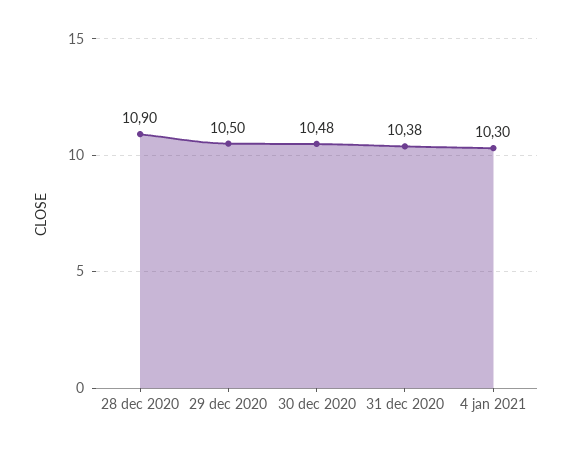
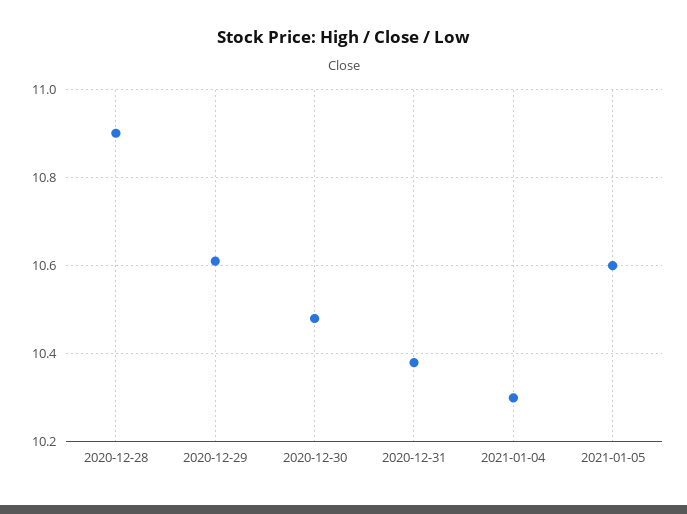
29 dec 2020: 10.5 -> 10.6
2021-01-05: none -> 10.6

